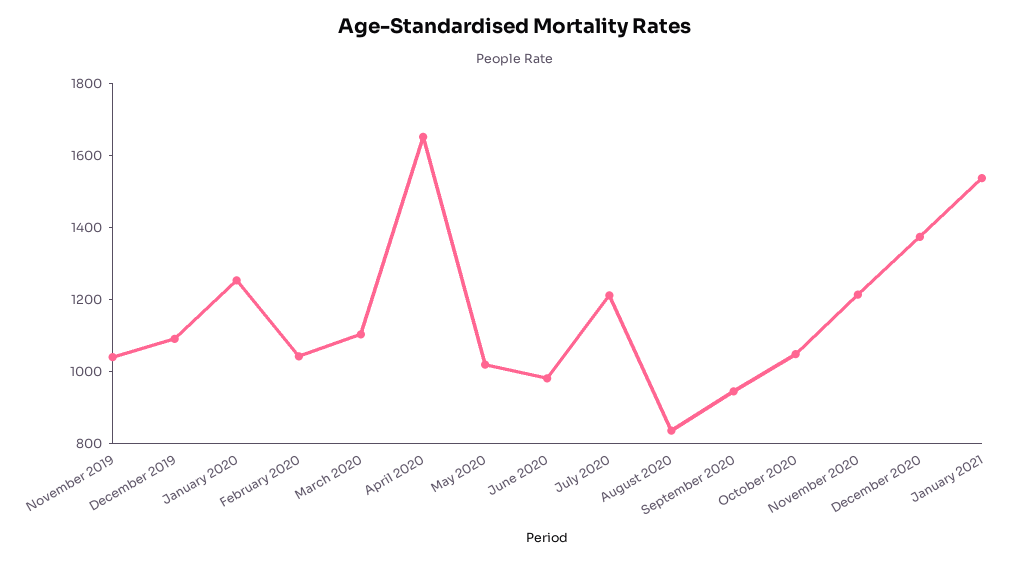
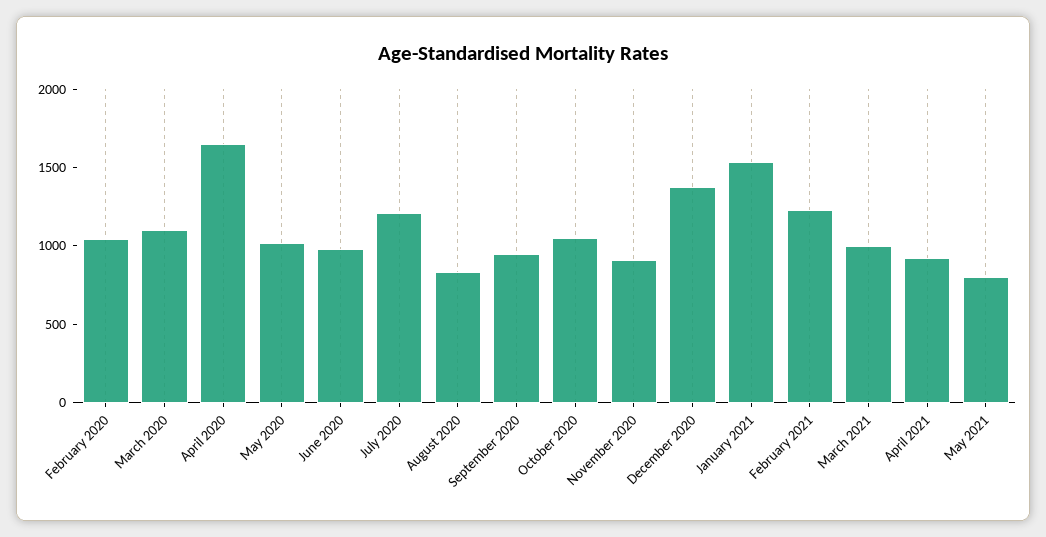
November 2019: 1050 -> none
December 2019: 1100 -> none
January 2020: 1250 -> none
November 2020: 1200 -> 900
February 2021: none -> 1200
March 2021: none -> 1000
April 2021: none -> 900
May 2021: none -> 800

